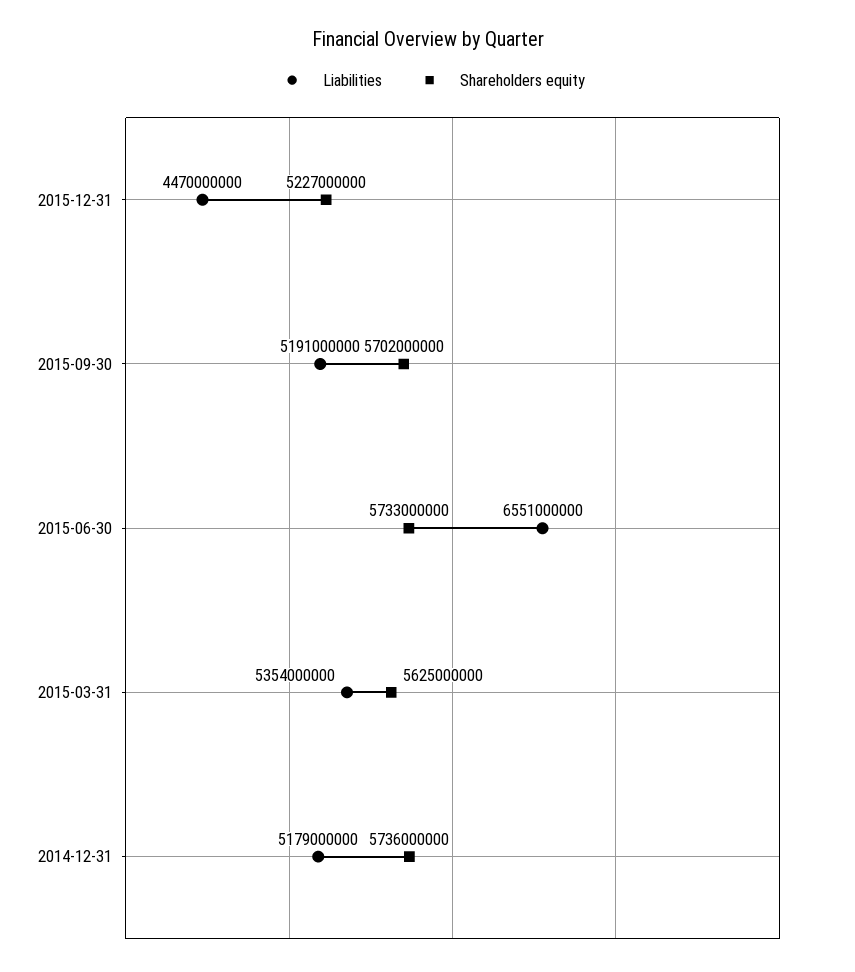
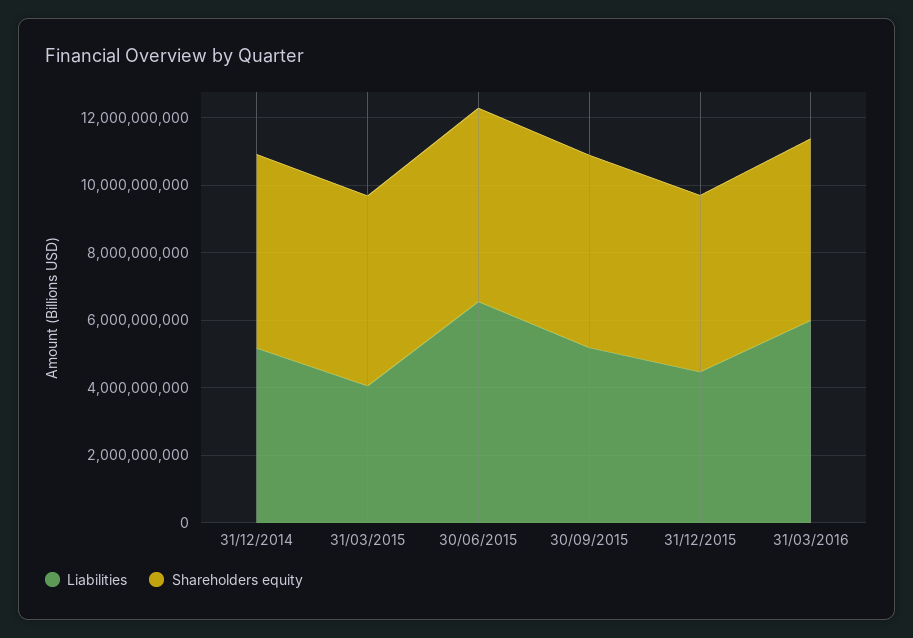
Liabilities, 2015-03-31: 5354000000 -> 4000000000
Liabilities, 31/03/2016: none -> 6000000000
Shareholders equity, 31/03/2016: none -> 5500000000

